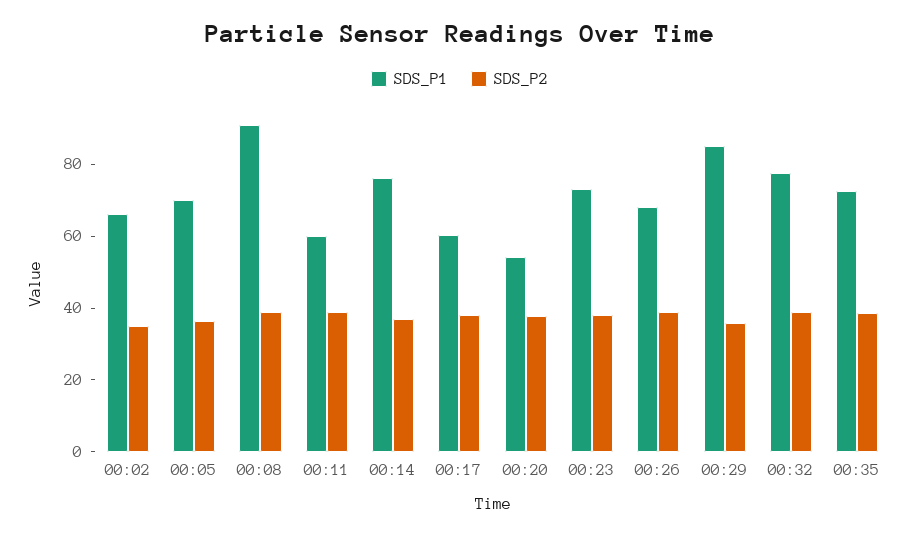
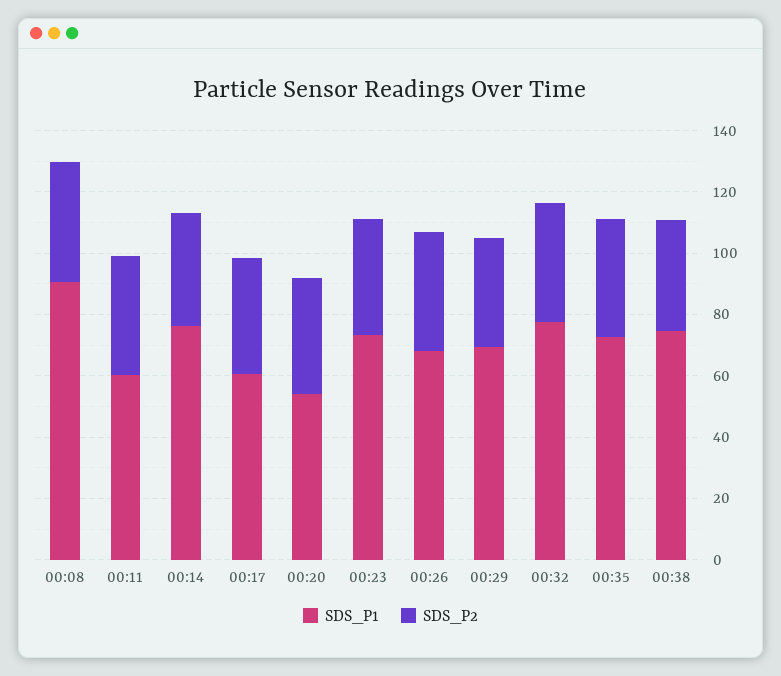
SDS_P1, 00:02: 65 -> none
SDS_P2, 00:02: 35 -> none
SDS_P1, 00:05: 70 -> none
SDS_P2, 00:05: 35 -> none
SDS_P1, 00:29: 85 -> 70
SDS_P1, 00:38: none -> 75
SDS_P2, 00:38: none -> 35

